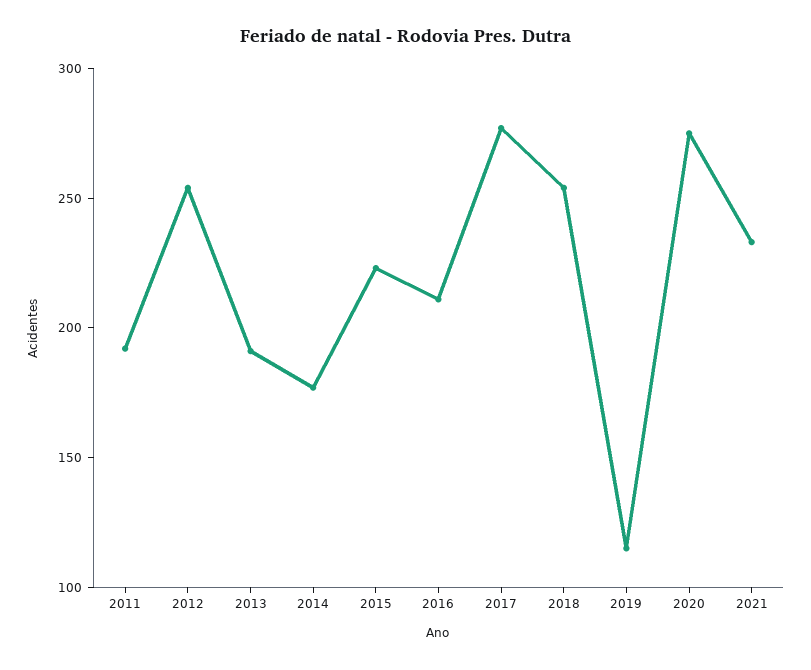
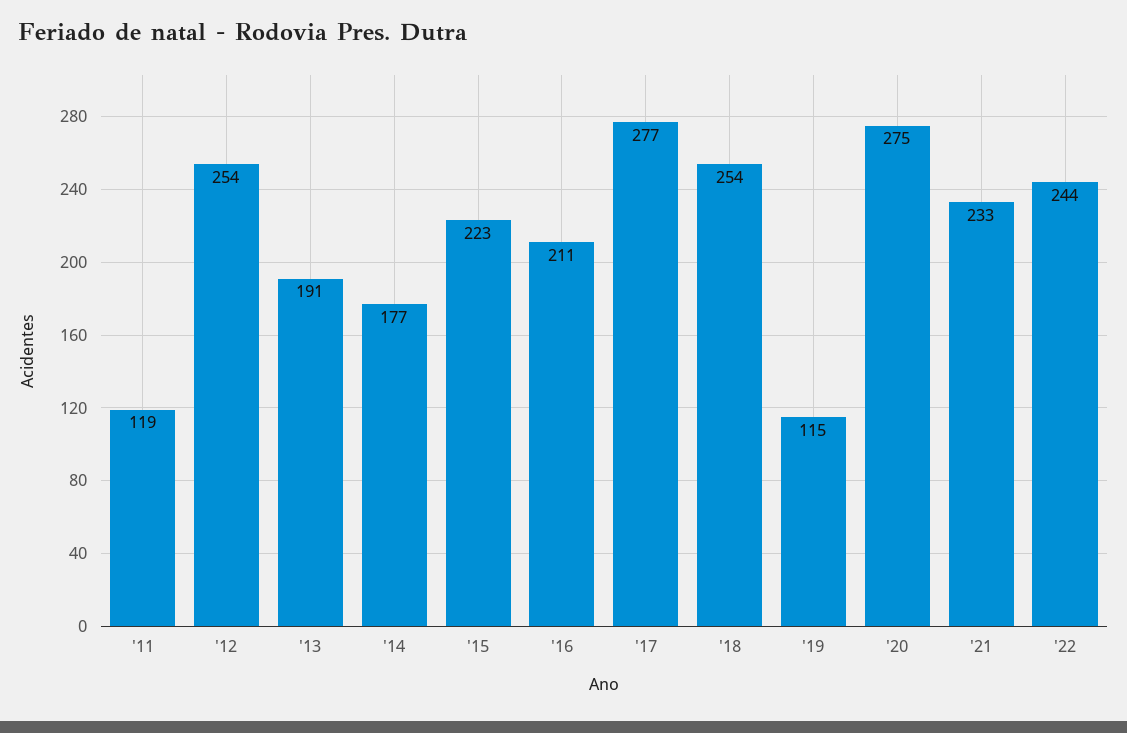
2011: 190 -> 119
'22: none -> 244

